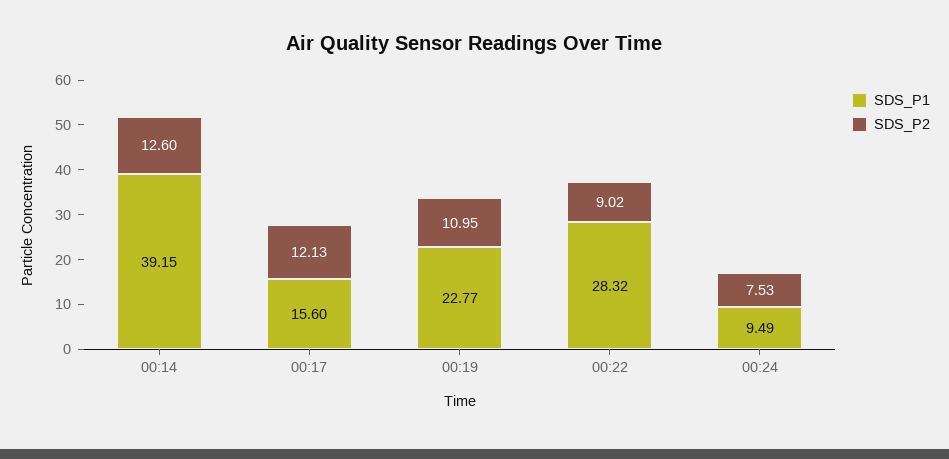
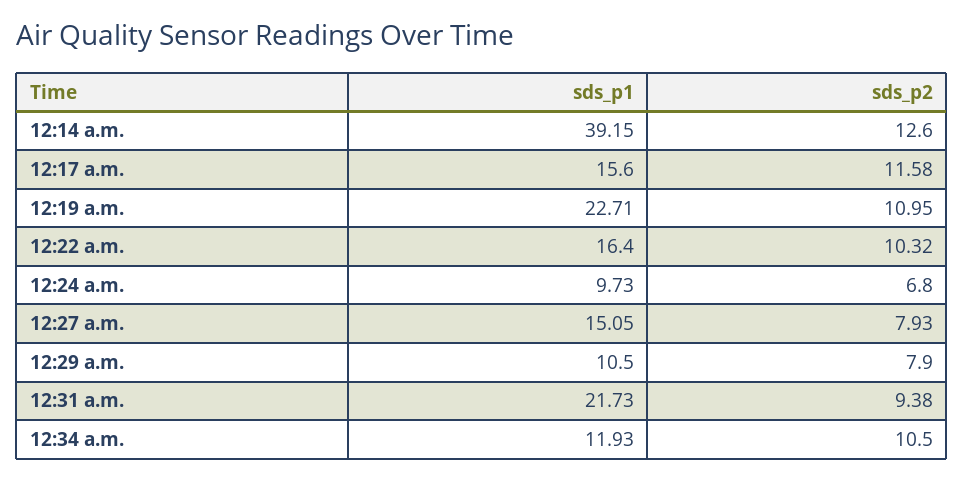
SDS_P2, 00:17: 12.13 -> 11.58
SDS_P1, 00:19: 22.77 -> 22.71
SDS_P1, 00:22: 28.32 -> 16.4
SDS_P2, 00:22: 9.02 -> 10.32
SDS_P1, 00:24: 9.49 -> 9.73
SDS_P2, 00:24: 7.53 -> 6.8
SDS_P1, 12:27 a.m.: none -> 15.05
SDS_P2, 12:27 a.m.: none -> 7.93
SDS_P1, 12:29 a.m.: none -> 10.5
SDS_P2, 12:29 a.m.: none -> 7.9
SDS_P1, 12:31 a.m.: none -> 21.73
SDS_P2, 12:31 a.m.: none -> 9.38
SDS_P1, 12:34 a.m.: none -> 11.93
SDS_P2, 12:34 a.m.: none -> 10.5

